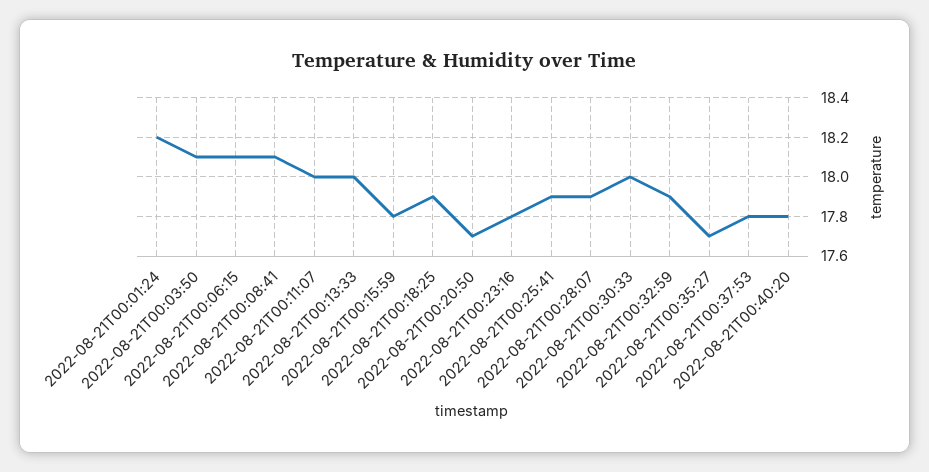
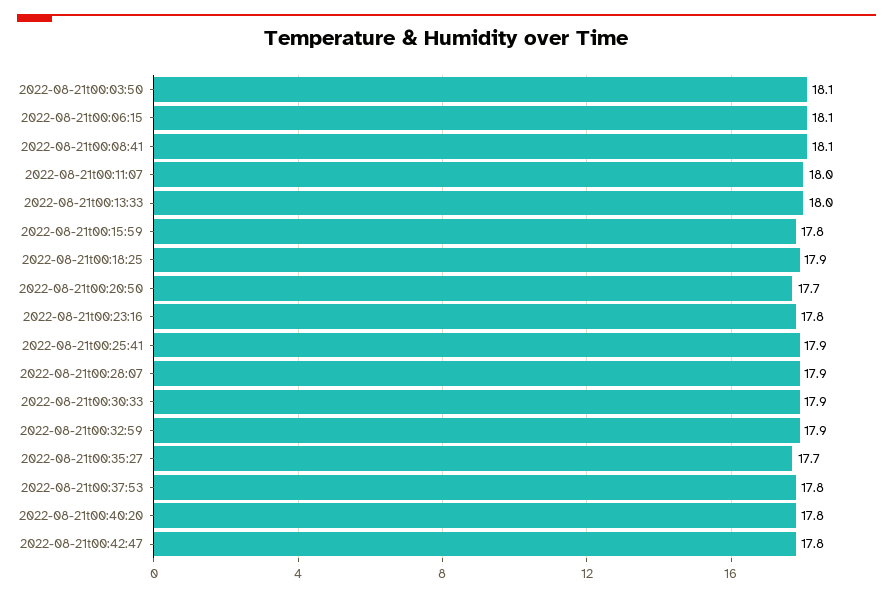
2022-08-21T00:01:24: 18.2 -> none
2022-08-21T00:30:33: 18 -> 17.9
2022-08-21t00:42:47: none -> 17.8

